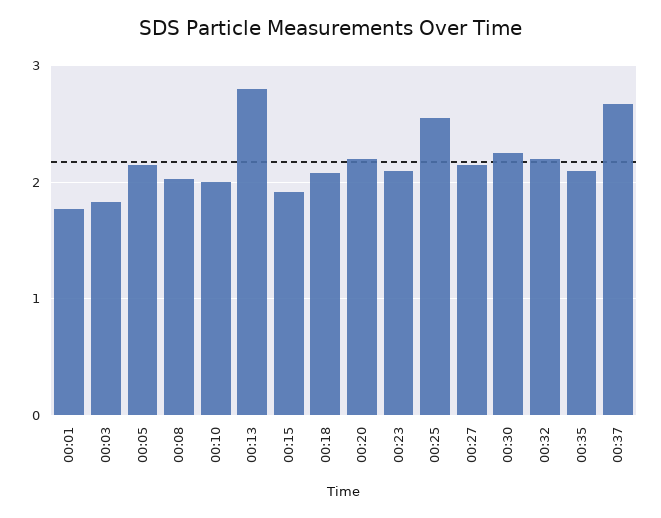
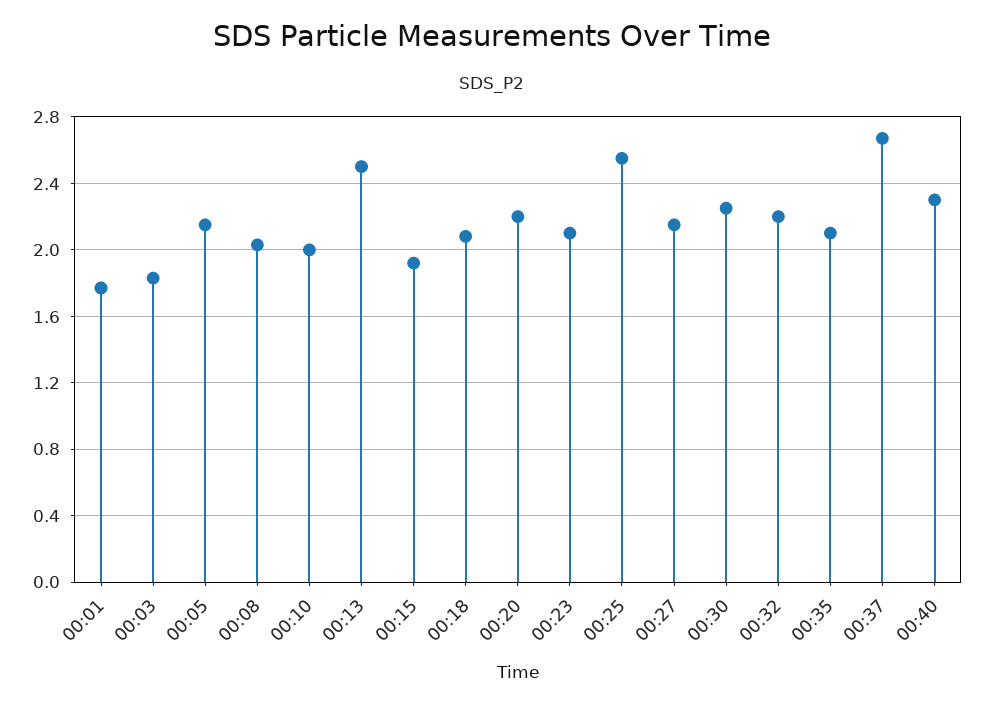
00:13: 2.8 -> 2.5
00:40: none -> 2.3

